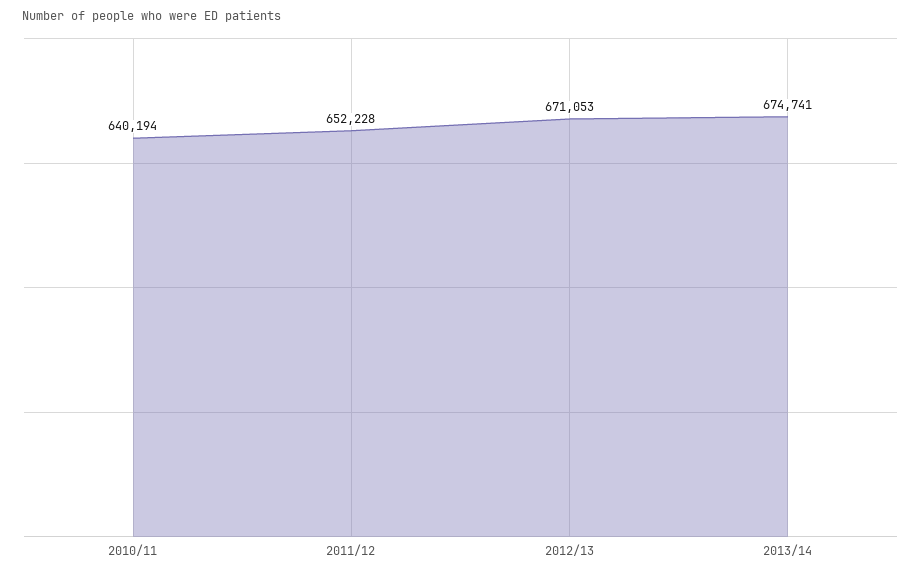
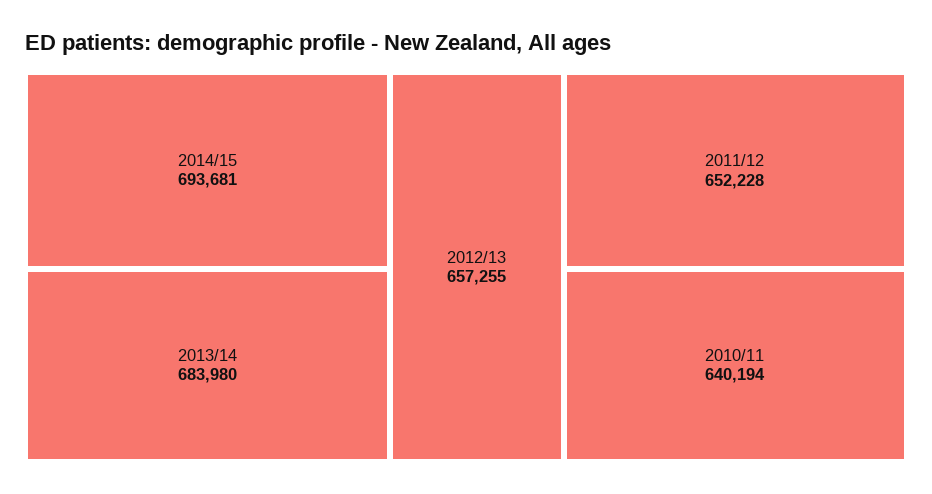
2012/13: 671053 -> 657255
2013/14: 674741 -> 683980
2014/15: none -> 693681

